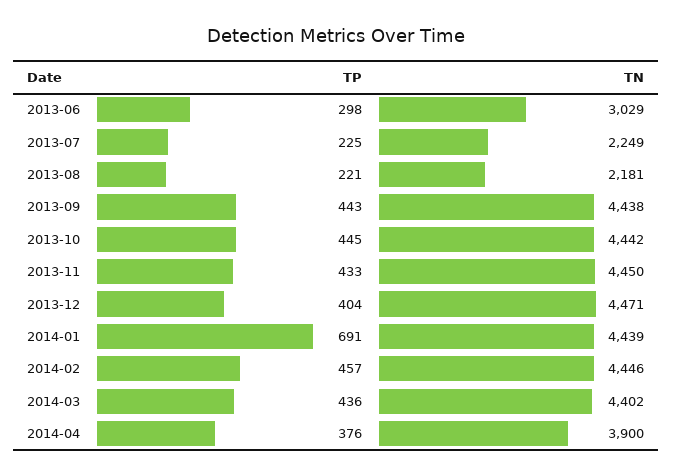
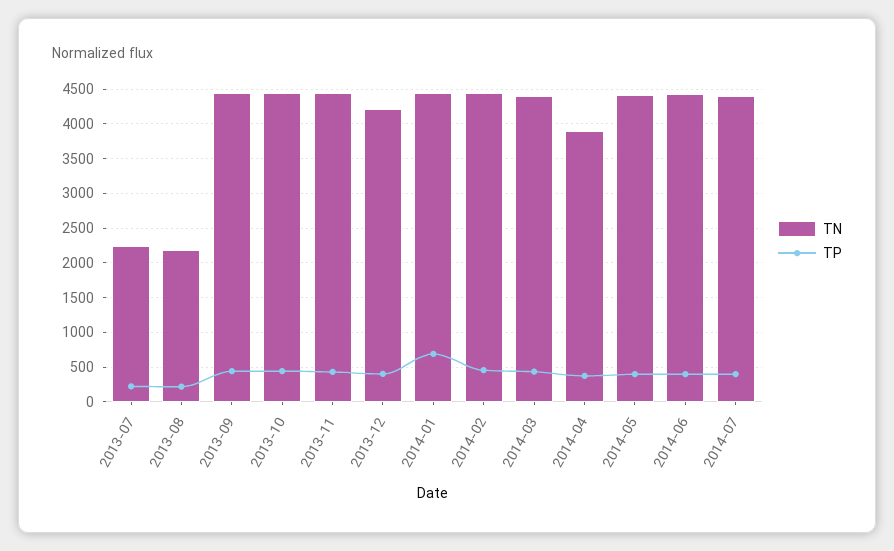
TP, 2013-06: 298 -> none
TN, 2013-06: 3029 -> none
TN, 2013-12: 4471 -> 4200
TN, 2014-05: none -> 4400
TP, 2014-05: none -> 400
TN, 2014-06: none -> 4400
TP, 2014-06: none -> 400
TN, 2014-07: none -> 4400
TP, 2014-07: none -> 400

